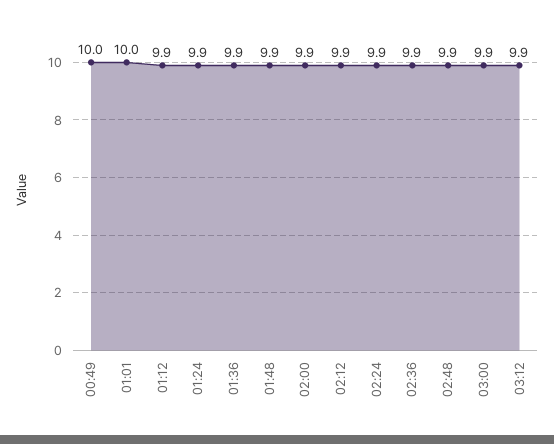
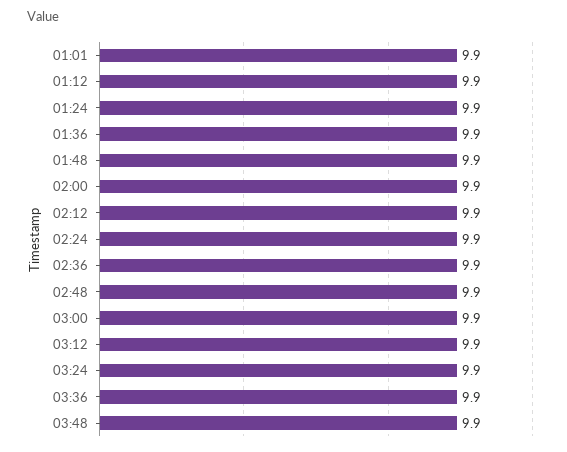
00:49: 10 -> none
01:01: 10 -> 9.9
03:24: none -> 9.9
03:36: none -> 9.9
03:48: none -> 9.9

